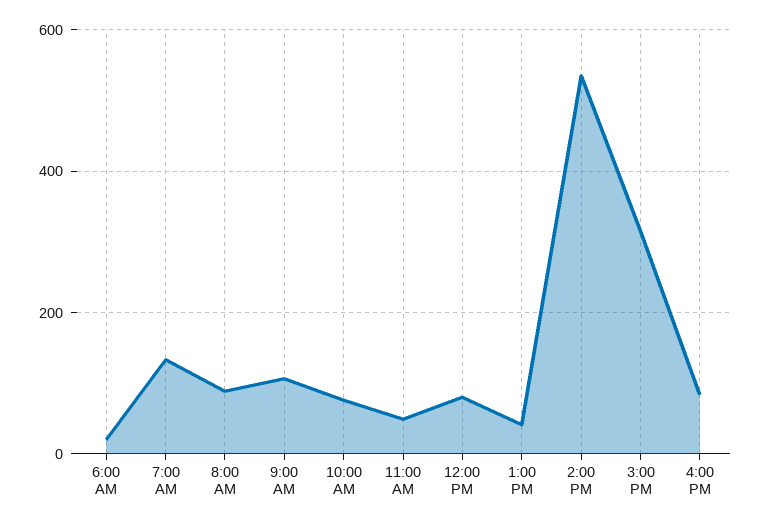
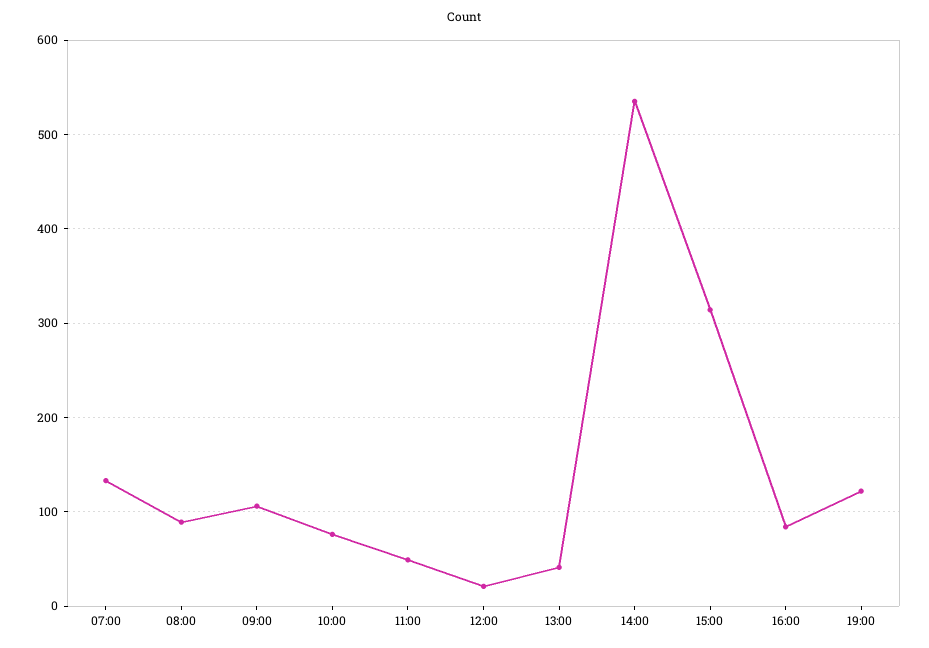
6:00 AM: 20 -> none
12:00 PM: 80 -> 20
19:00: none -> 120

